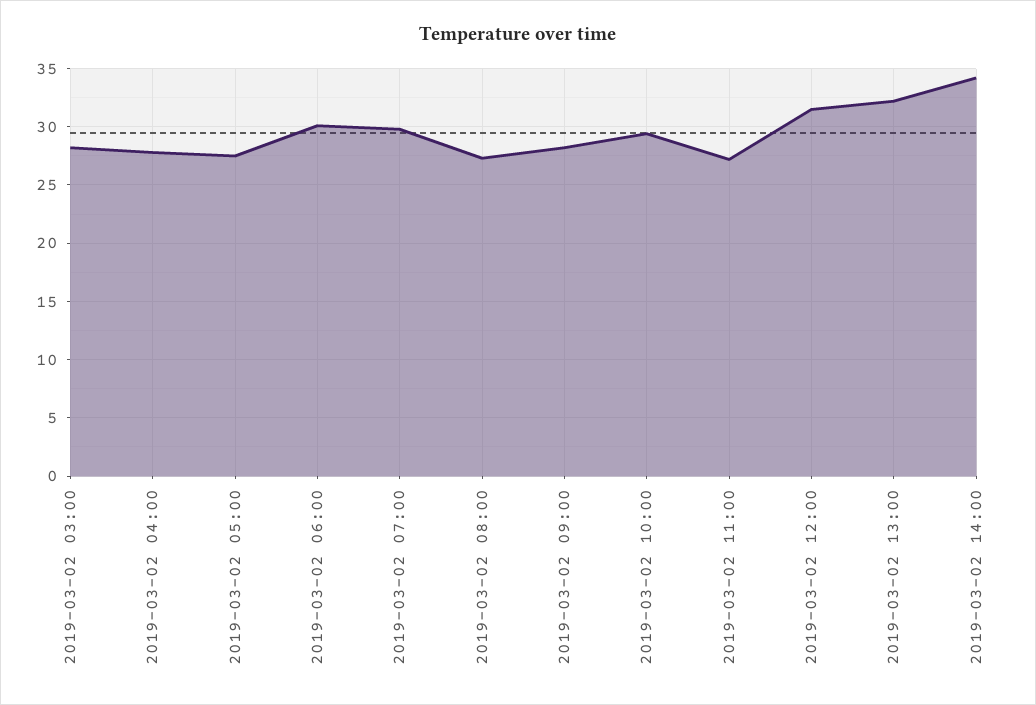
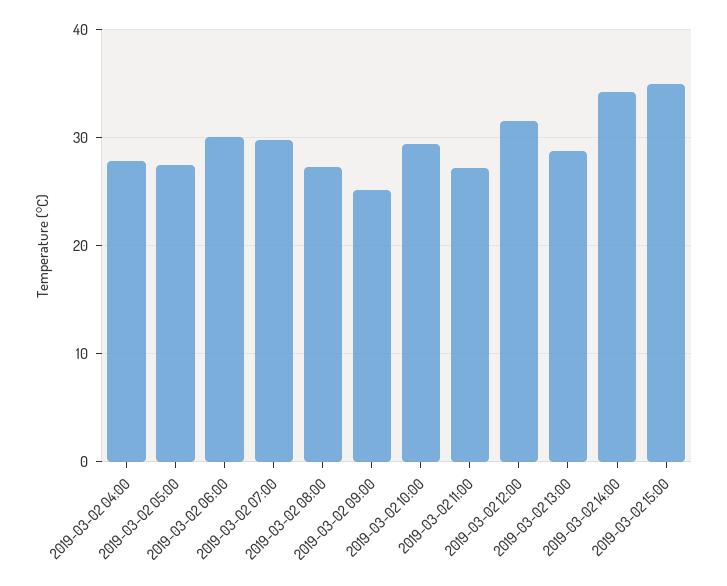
2019-03-02 03:00: 28 -> none
2019-03-02 09:00: 28 -> 25
2019-03-02 13:00: 32 -> 29
2019-03-02 15:00: none -> 35

